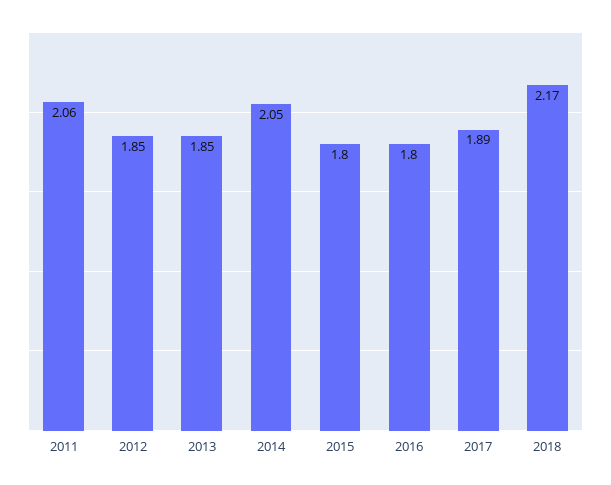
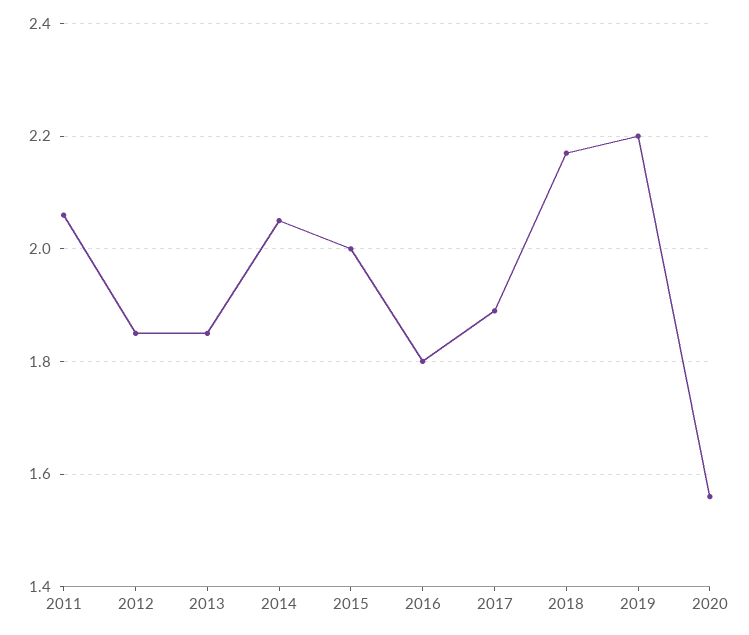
2015: 1.8 -> 2
2019: none -> 2.2
2020: none -> 1.55

